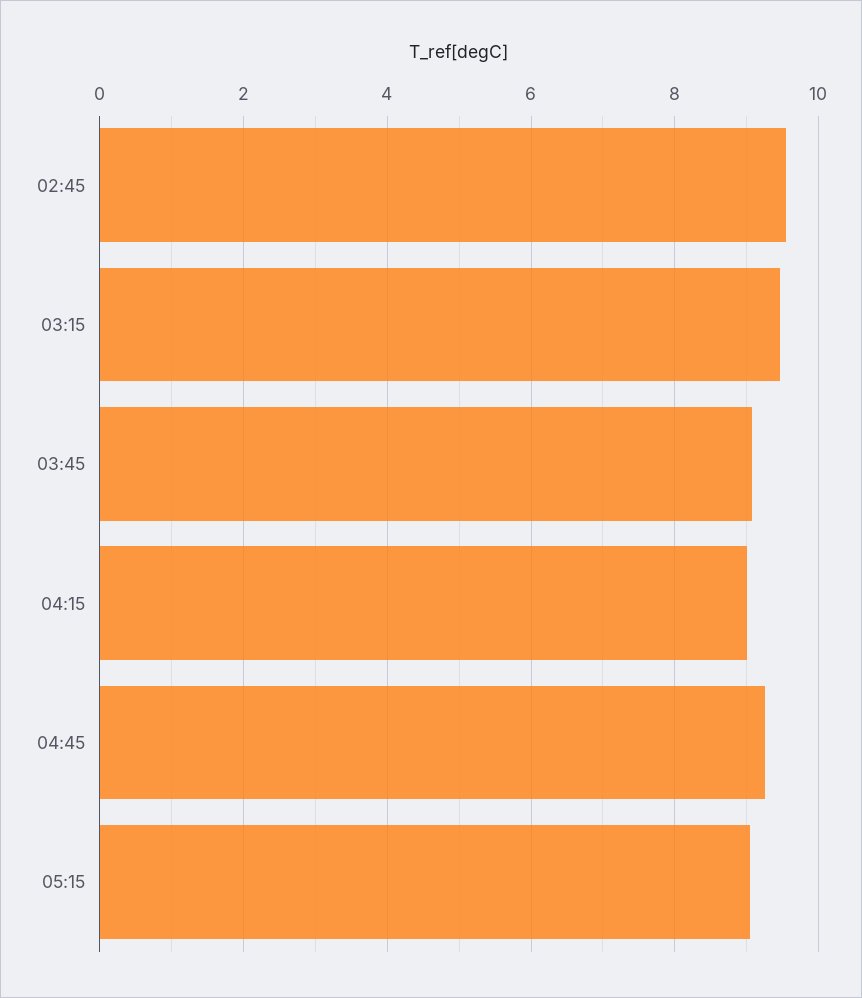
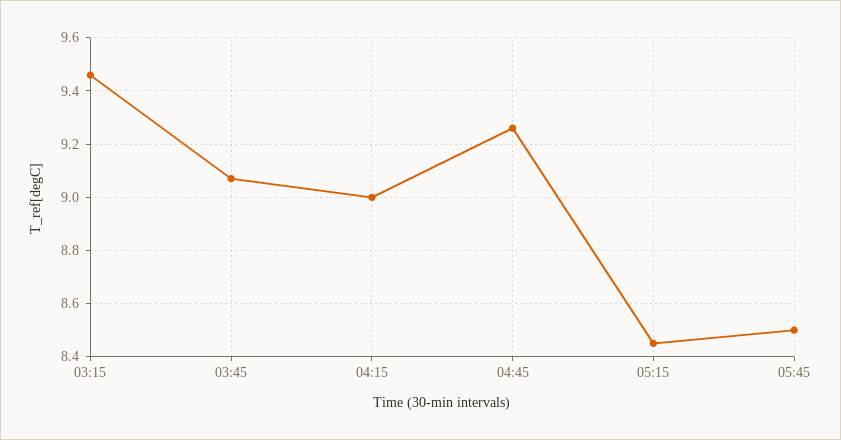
02:45: 9.6 -> none
05:15: 9 -> 8.45
05:45: none -> 8.5

